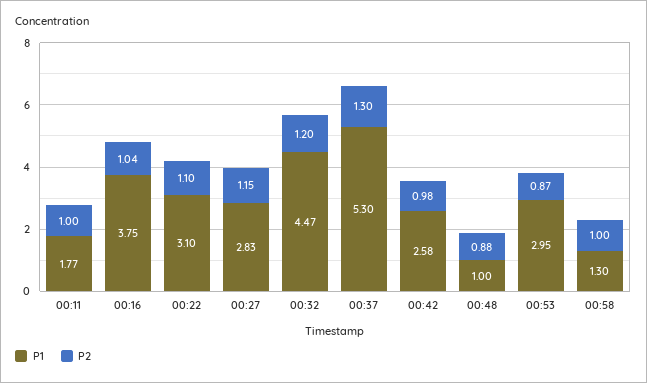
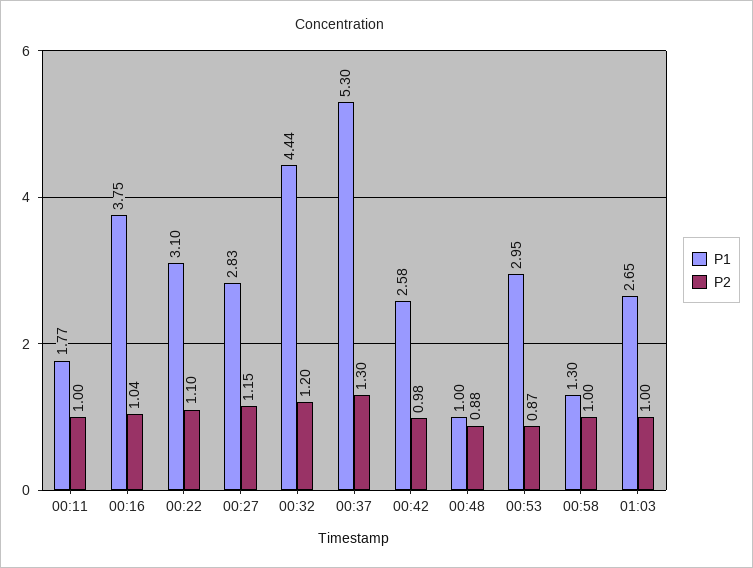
P1, 00:32: 4.47 -> 4.44
P1, 01:03: none -> 2.65
P2, 01:03: none -> 1

